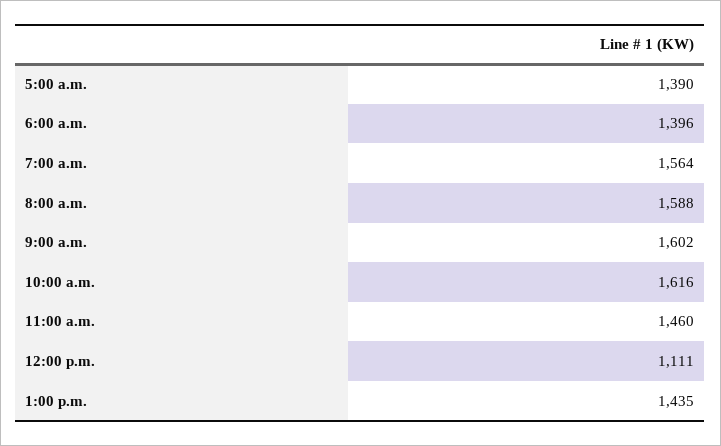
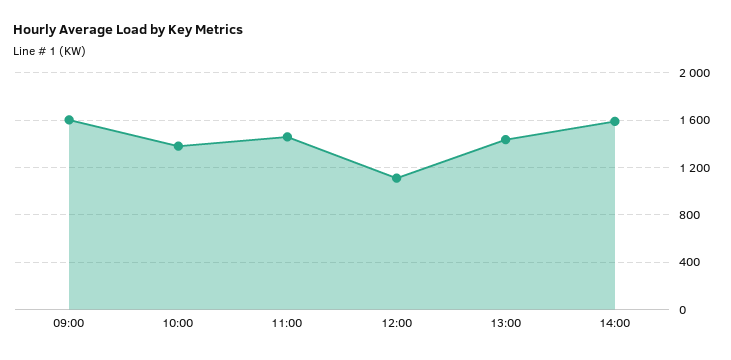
5:00 a.m.: 1390 -> none
6:00 a.m.: 1396 -> none
7:00 a.m.: 1564 -> none
8:00 a.m.: 1588 -> none
10:00 a.m.: 1616 -> 1400
14:00: none -> 1600

